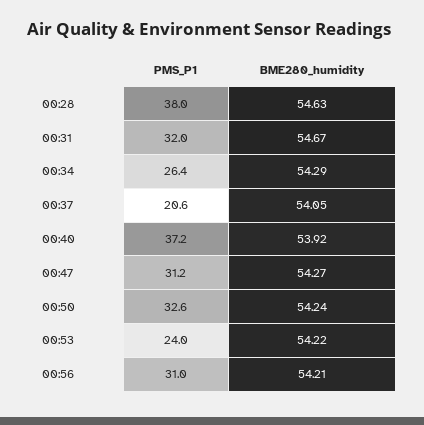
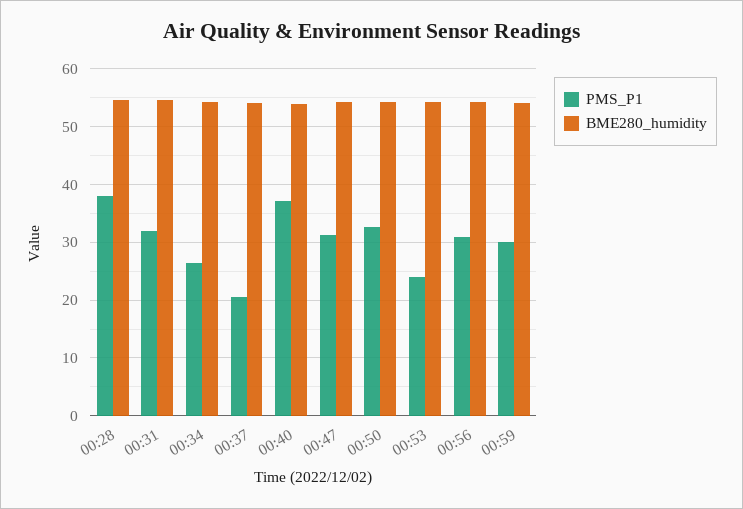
PMS_P1, 00:59: none -> 30
BME280_humidity, 00:59: none -> 54

